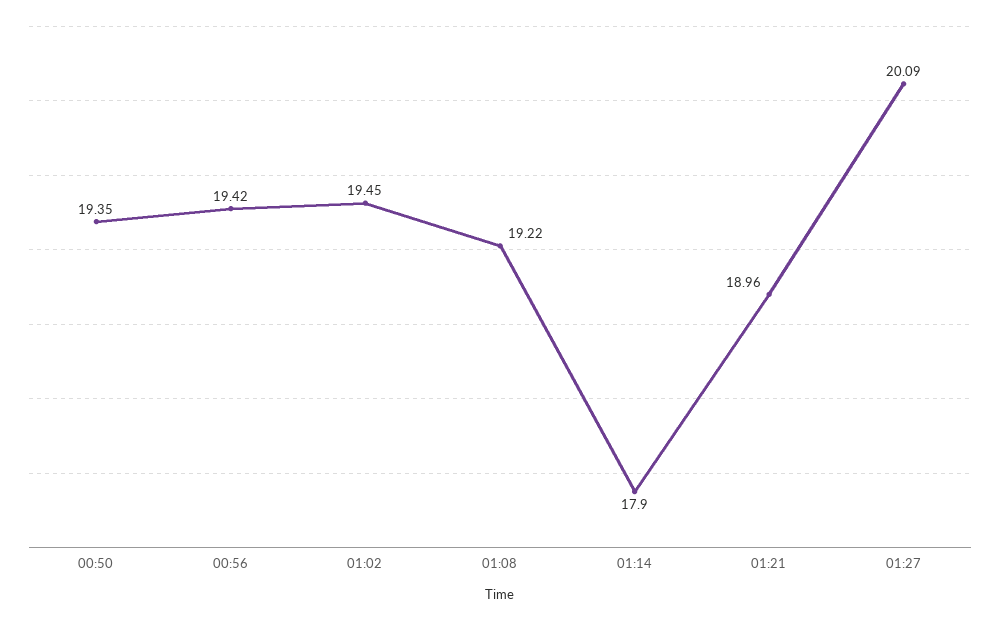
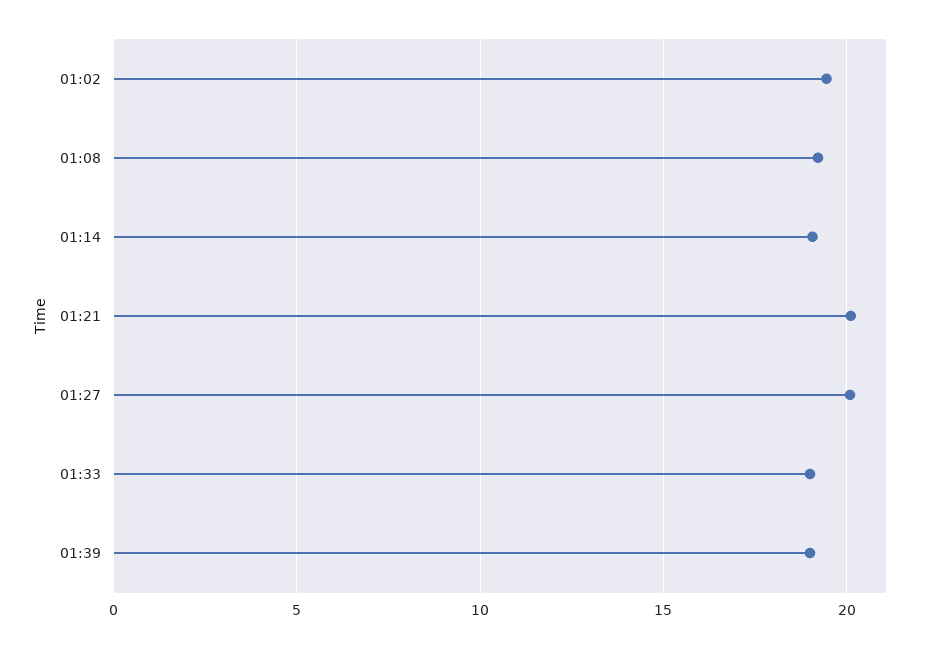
00:50: 19.35 -> none
00:56: 19.42 -> none
01:14: 17.9 -> 19
01:21: 18.96 -> 20
01:33: none -> 19
01:39: none -> 19

